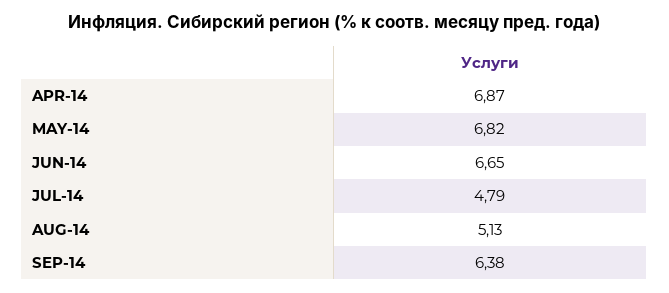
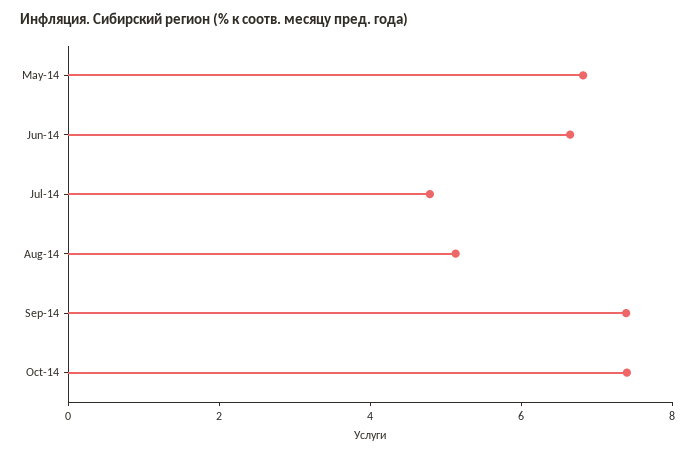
APR-14: 6.87 -> none
SEP-14: 6.38 -> 7.5
Oct-14: none -> 7.5

